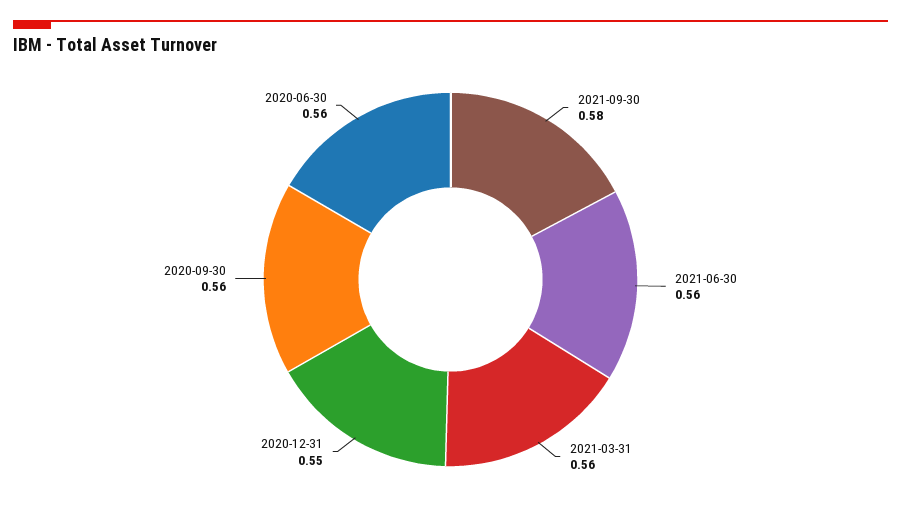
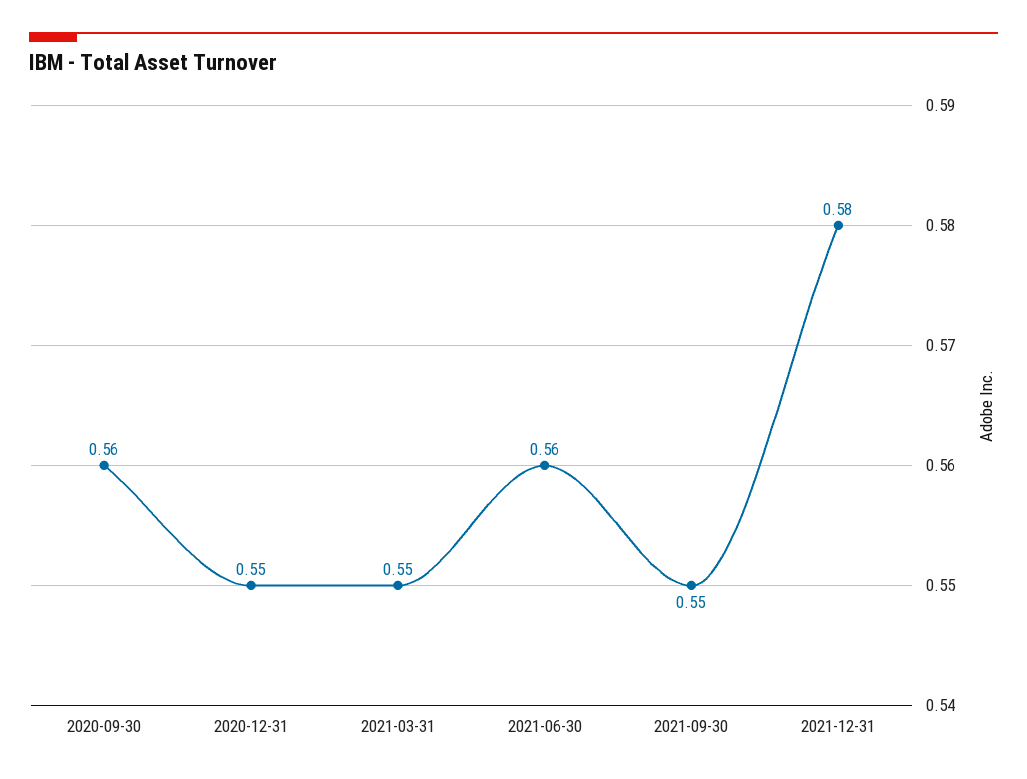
2021-09-30: 0.58 -> 0.55
2021-03-31: 0.56 -> 0.55
2020-06-30: 0.56 -> none
2021-12-31: none -> 0.58

